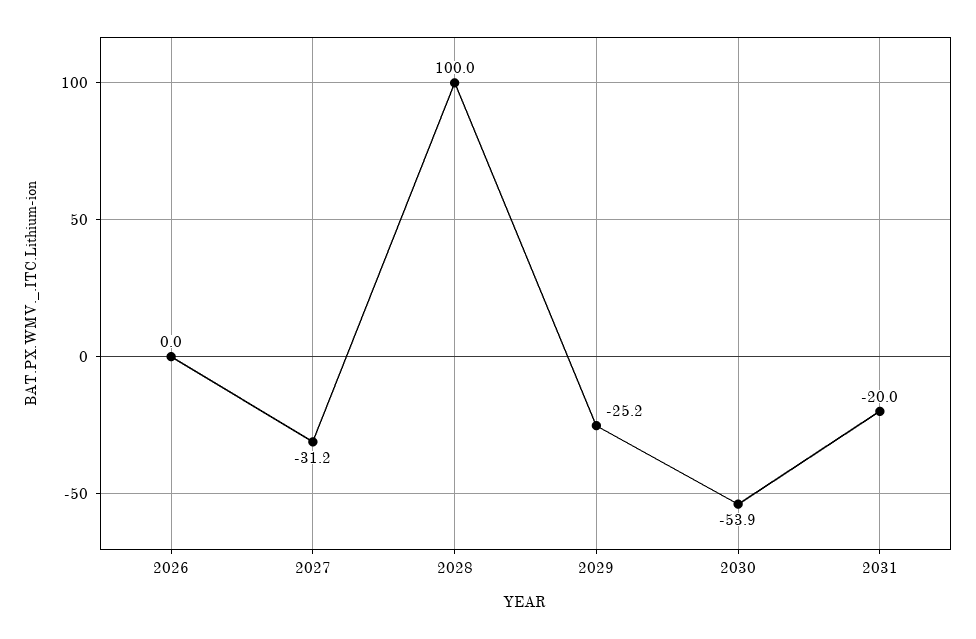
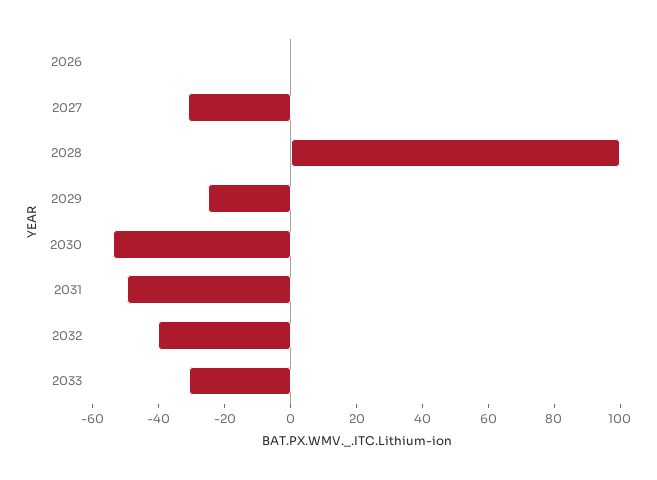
2031: -20 -> -50
2032: none -> -40
2033: none -> -30

